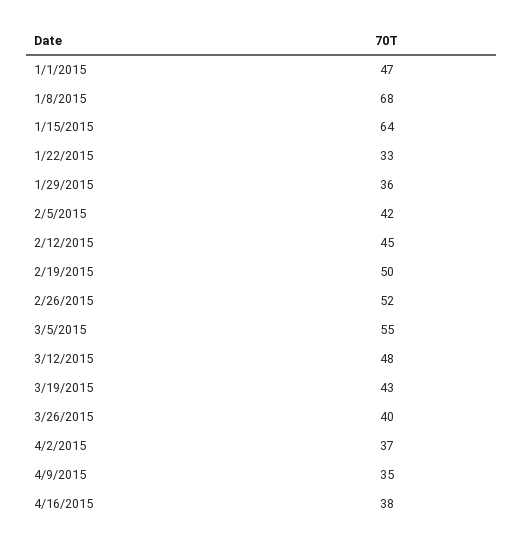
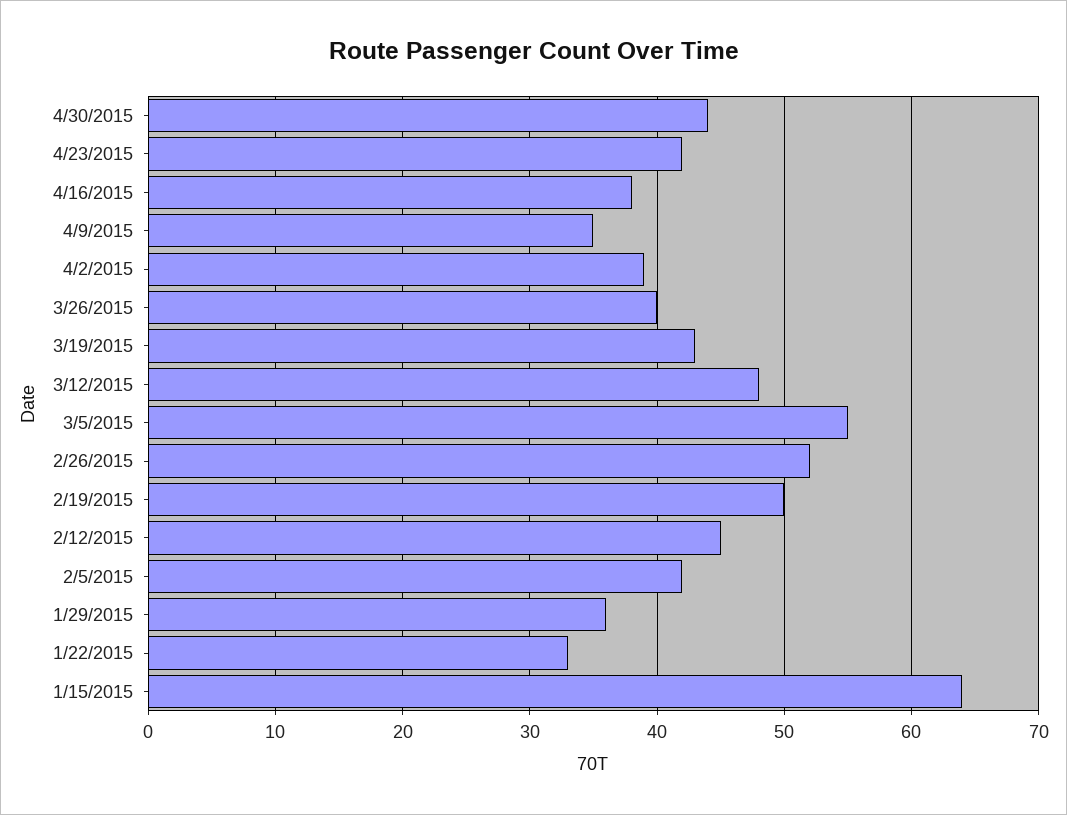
1/1/2015: 47 -> none
1/8/2015: 68 -> none
4/2/2015: 37 -> 39
4/30/2015: none -> 44
4/23/2015: none -> 42

